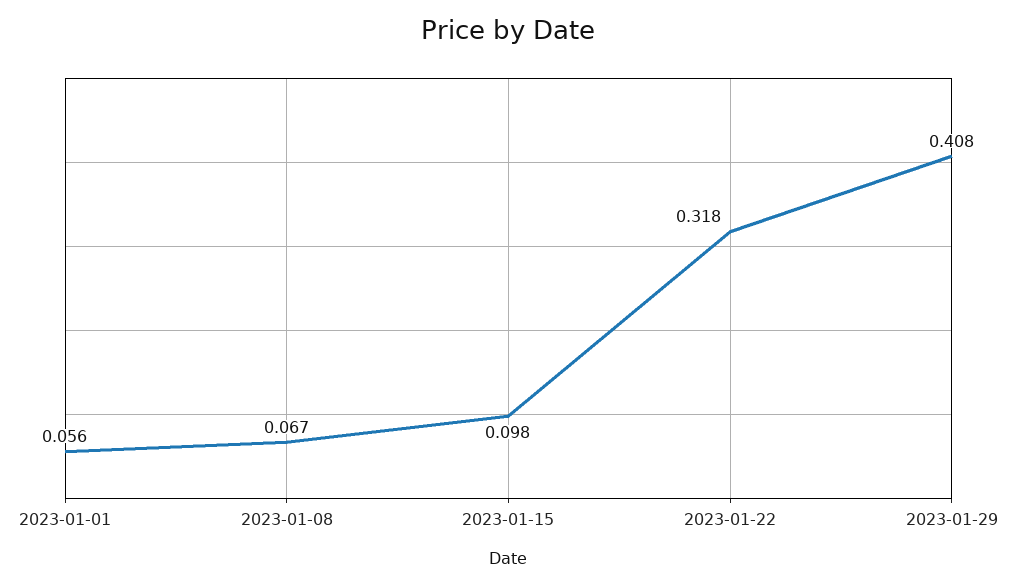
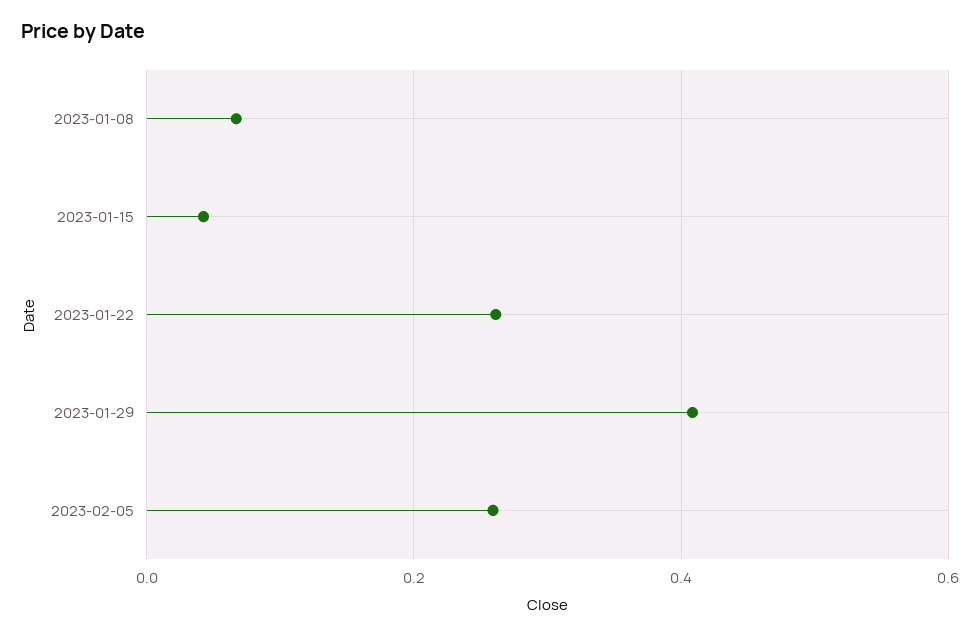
2023-01-01: 0.056 -> none
2023-01-15: 0.098 -> 0.04
2023-01-22: 0.318 -> 0.26
2023-02-05: none -> 0.26

